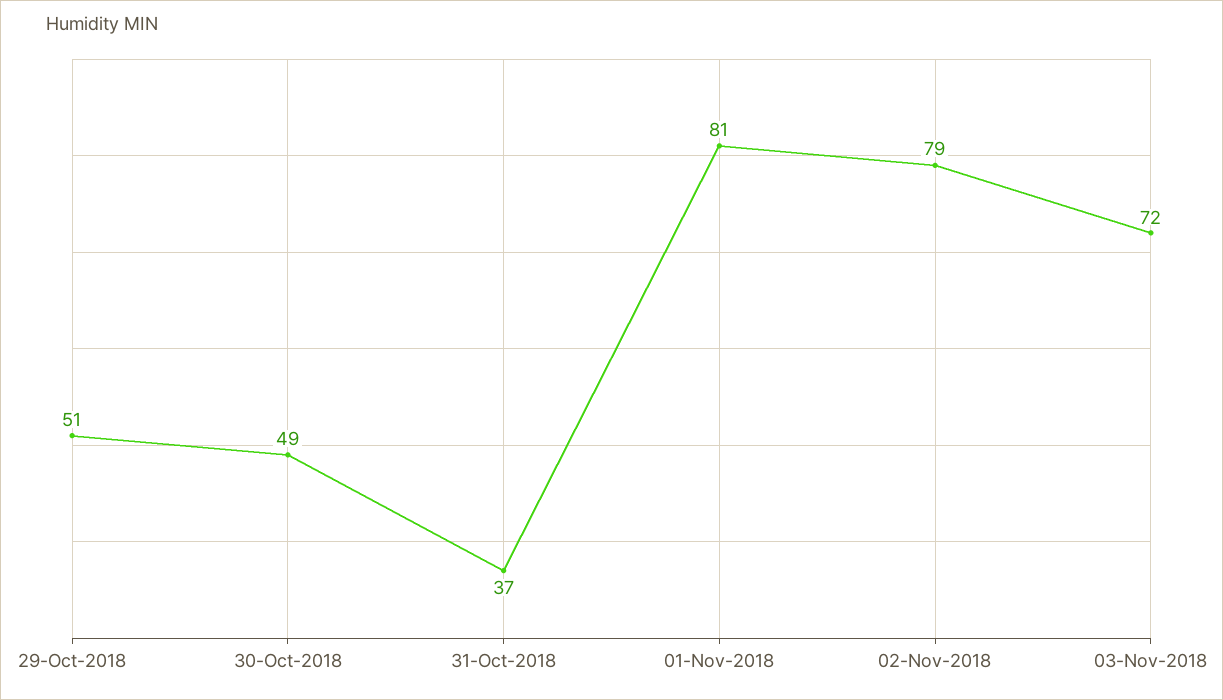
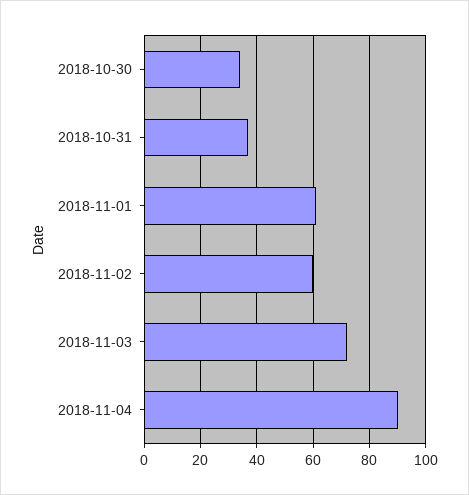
29-Oct-2018: 51 -> none
30-Oct-2018: 49 -> 35
01-Nov-2018: 81 -> 60
02-Nov-2018: 79 -> 60
2018-11-04: none -> 90

